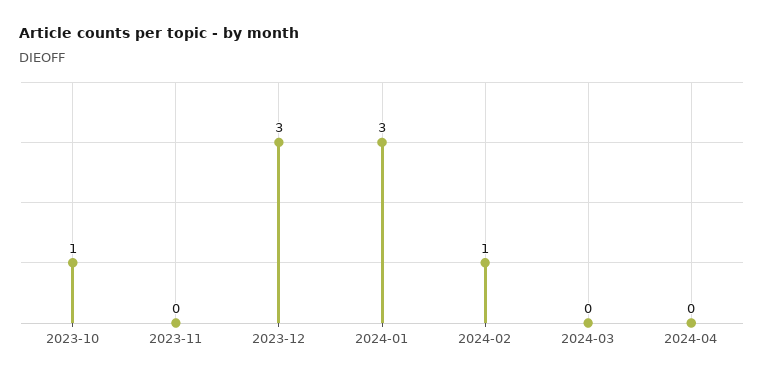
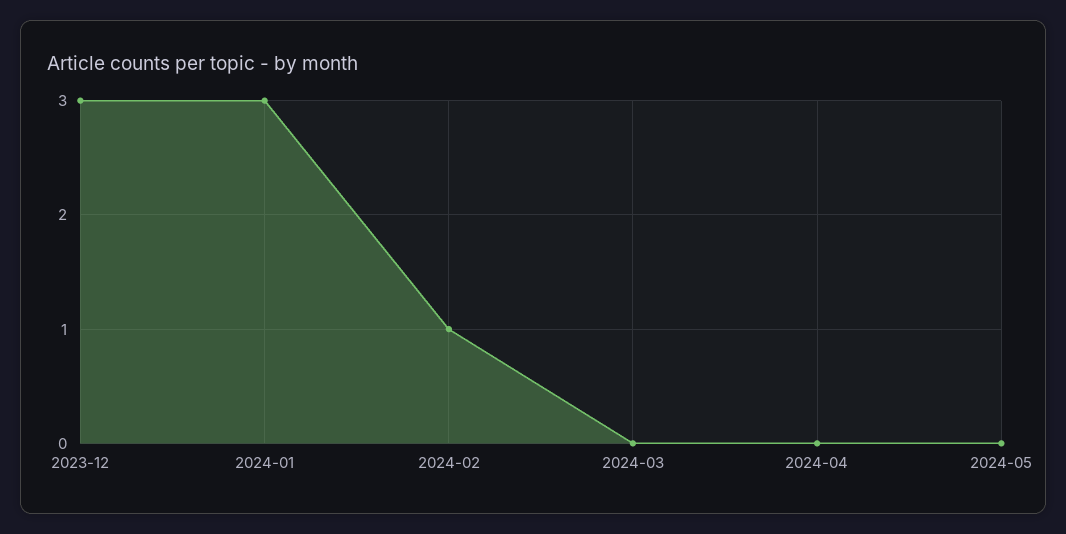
2023-10: 1 -> none
2023-11: 0 -> none
2024-05: none -> 0

